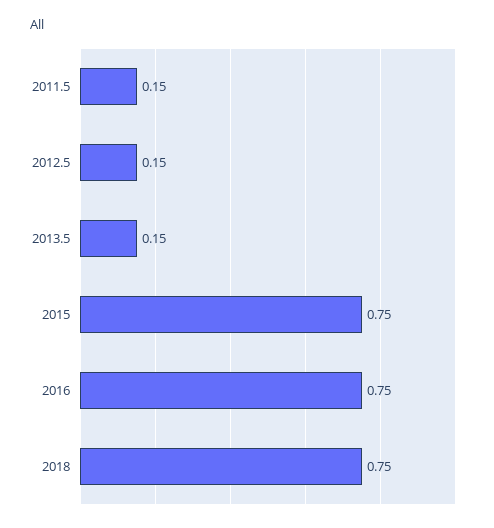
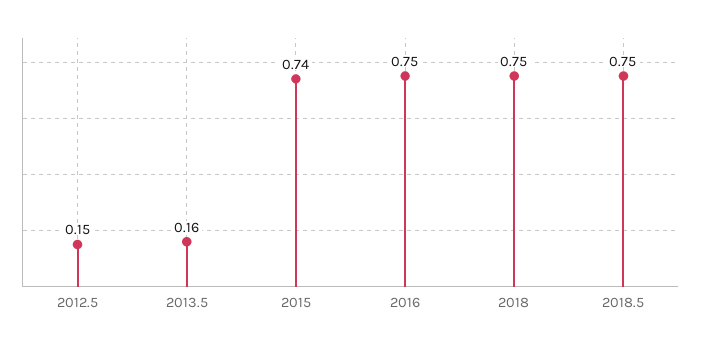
2011.5: 0.15 -> none
2013.5: 0.15 -> 0.16
2015: 0.75 -> 0.74
2018.5: none -> 0.75

